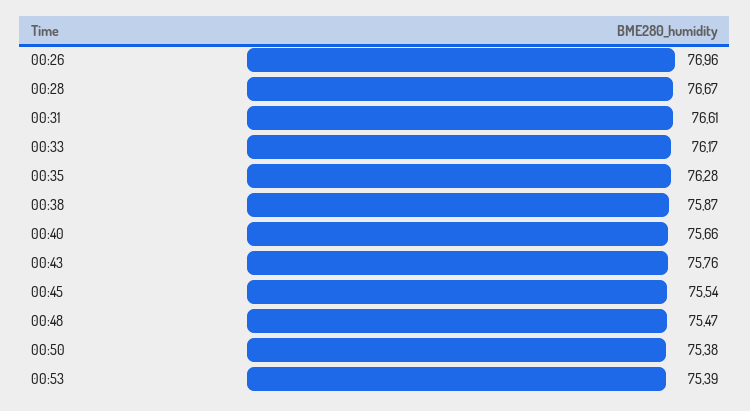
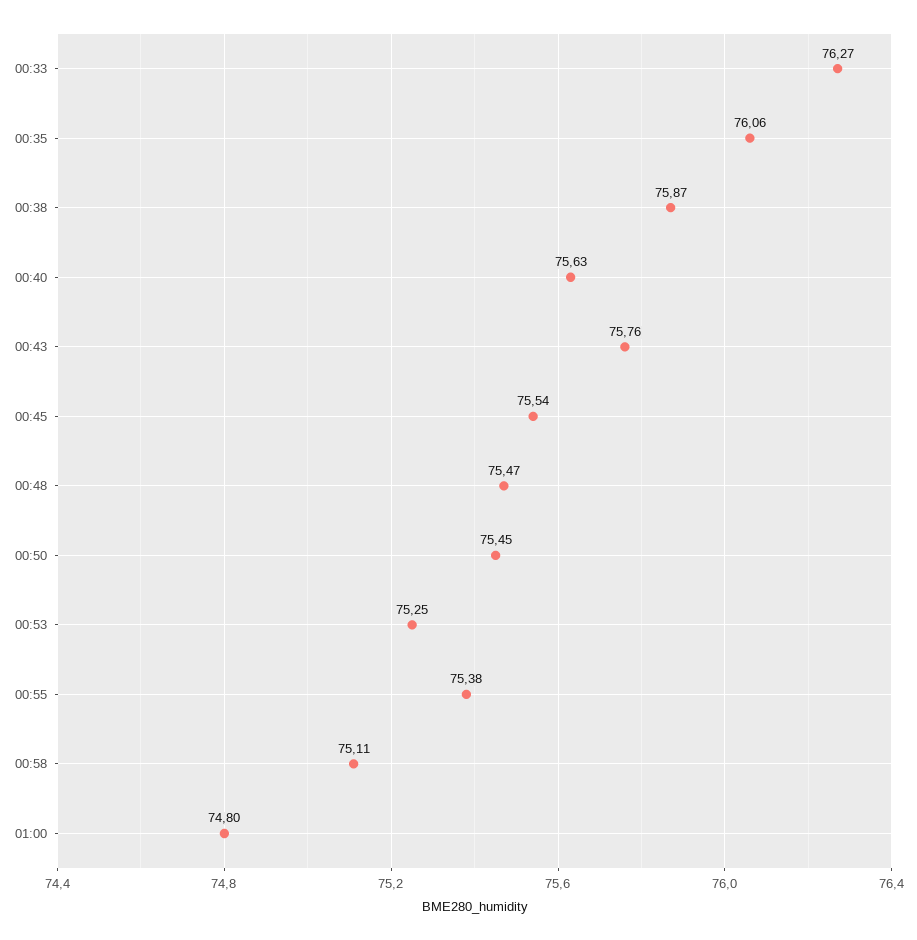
00:26: 76.96 -> none
00:28: 76.67 -> none
00:31: 76.61 -> none
00:33: 76.17 -> 76.27
00:35: 76.28 -> 76.06
00:40: 75.66 -> 75.63
00:50: 75.38 -> 75.45
00:53: 75.39 -> 75.25
00:55: none -> 75.38
00:58: none -> 75.11
01:00: none -> 74.8

